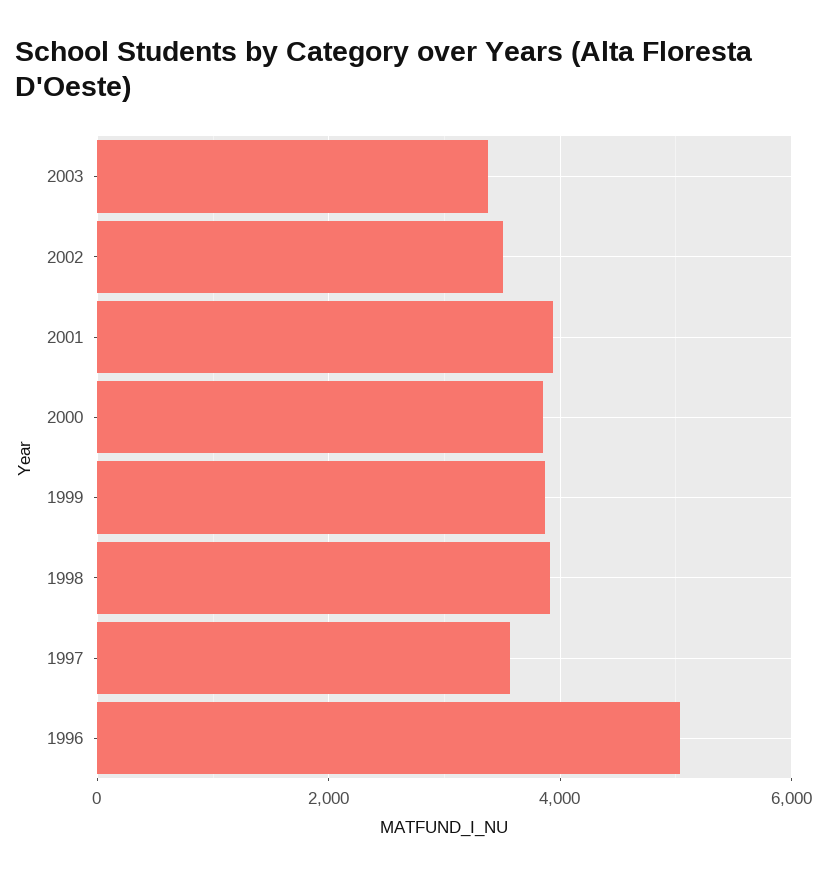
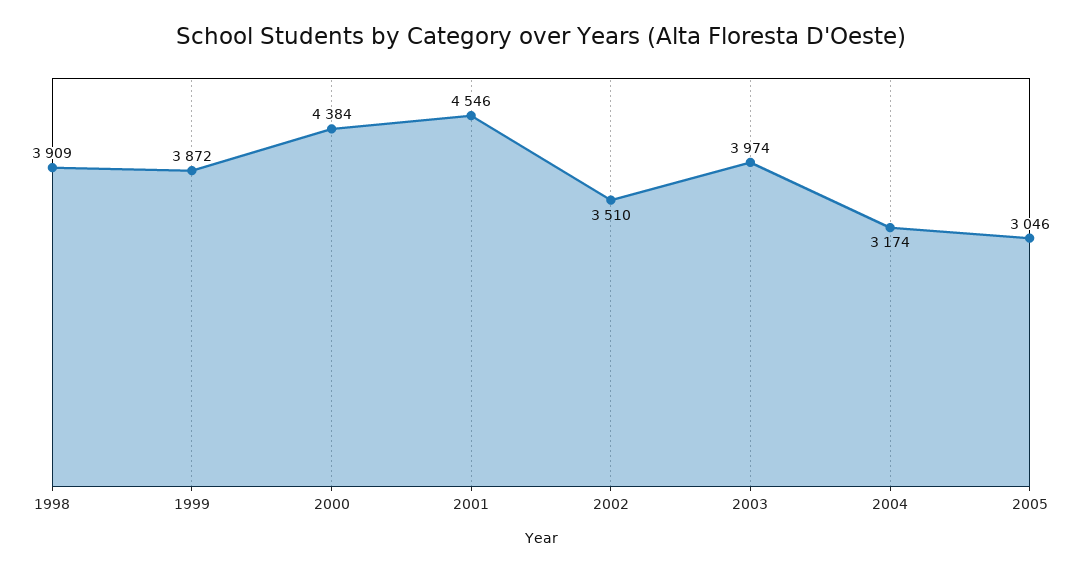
2003: 3400 -> 3974
2001: 4000 -> 4546
2000: 3800 -> 4384
1997: 3600 -> none
1996: 5000 -> none
2004: none -> 3174
2005: none -> 3046

